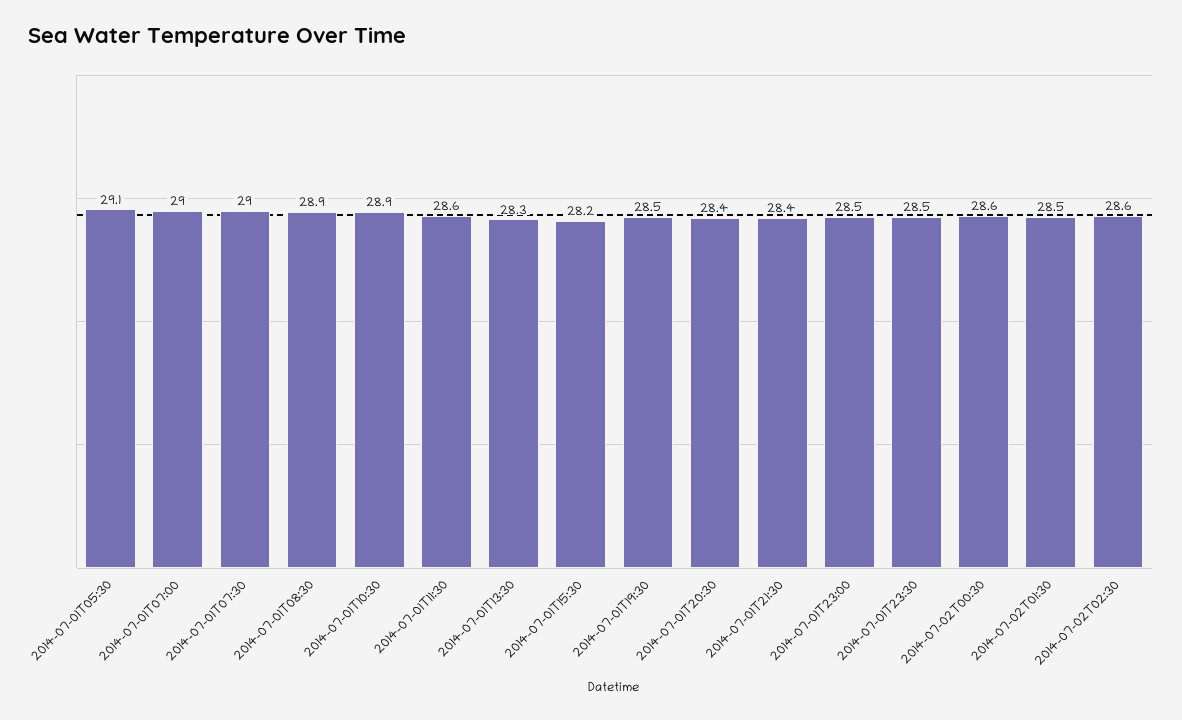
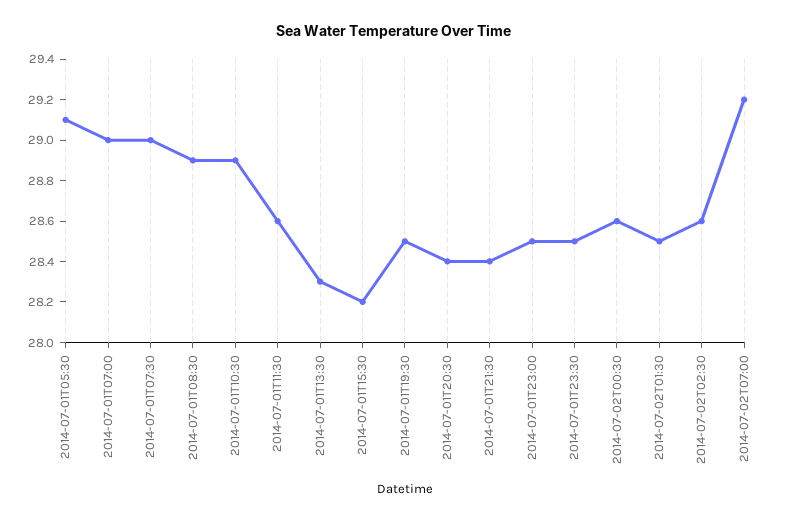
2014-07-02T07:00: none -> 29.2

